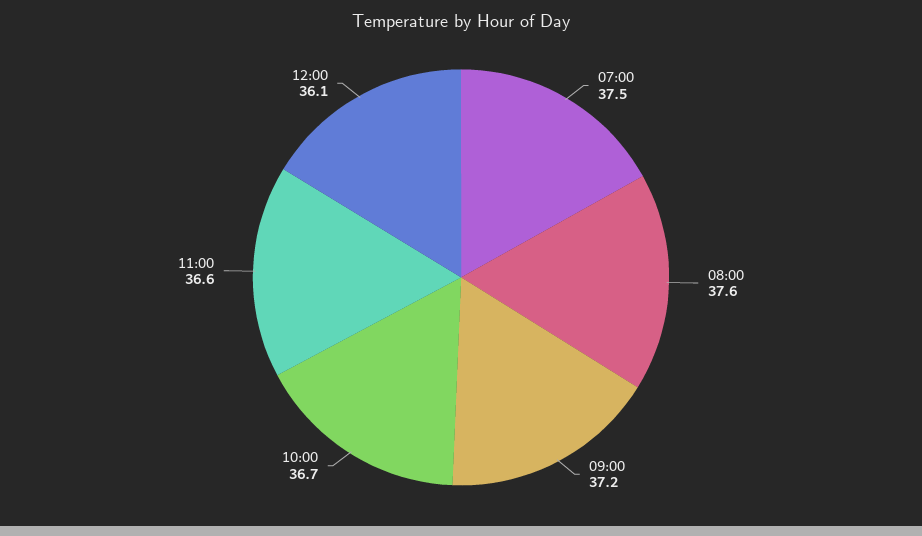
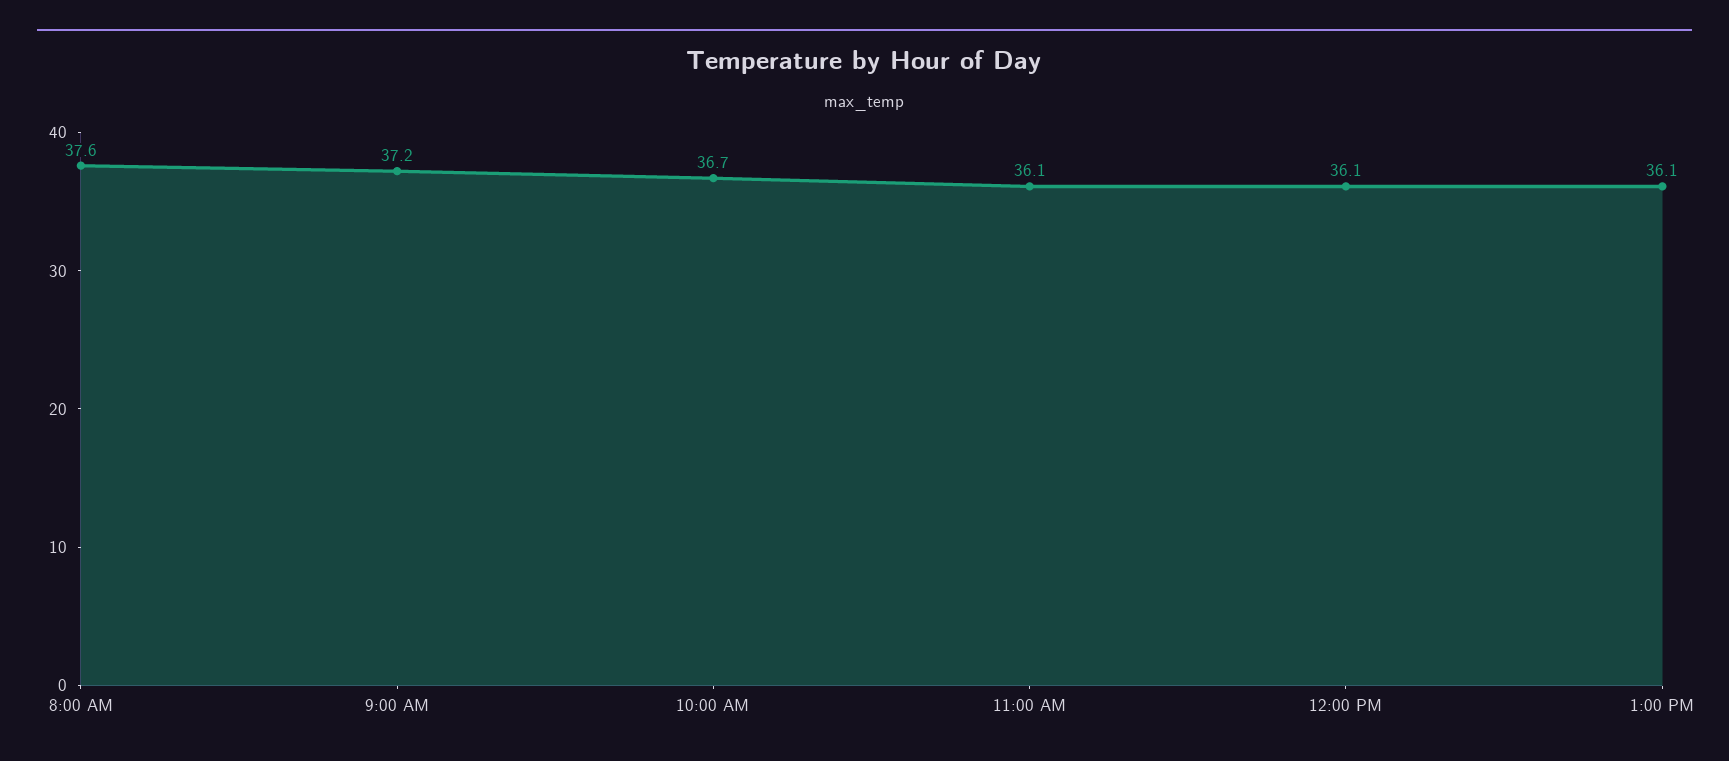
07:00: 37.5 -> none
11:00: 36.6 -> 36.1
1:00 PM: none -> 36.1

